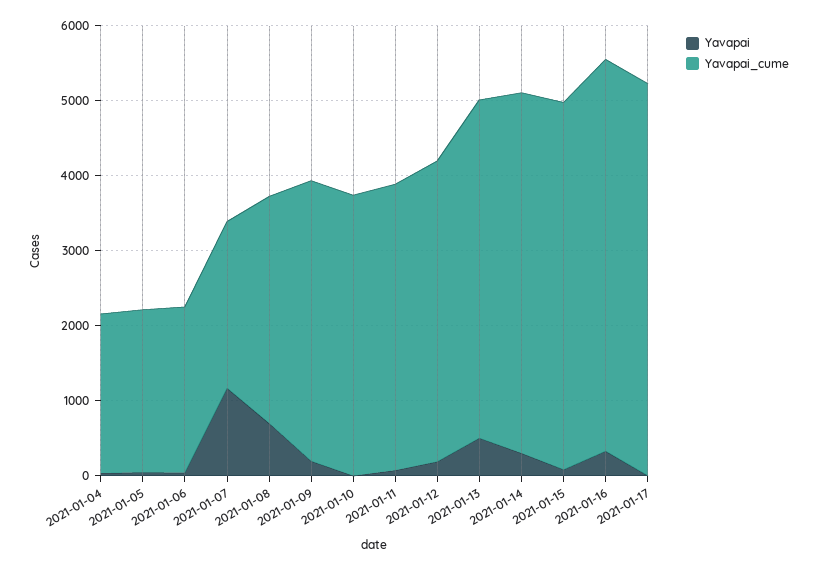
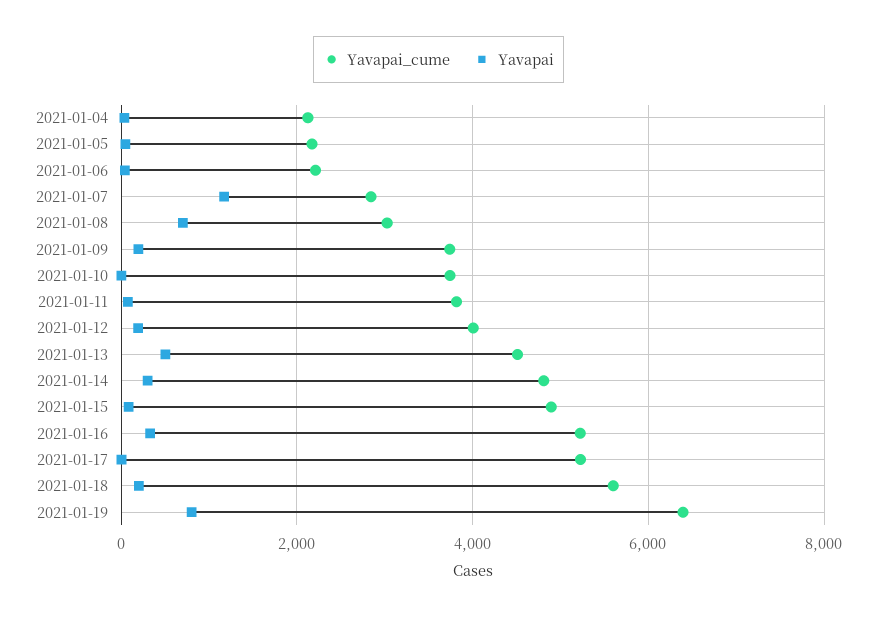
Yavapai_cume, 2021-01-07: 2200 -> 2800
Yavapai_cume, 2021-01-18: none -> 5600
Yavapai, 2021-01-18: none -> 200
Yavapai_cume, 2021-01-19: none -> 6400
Yavapai, 2021-01-19: none -> 800

